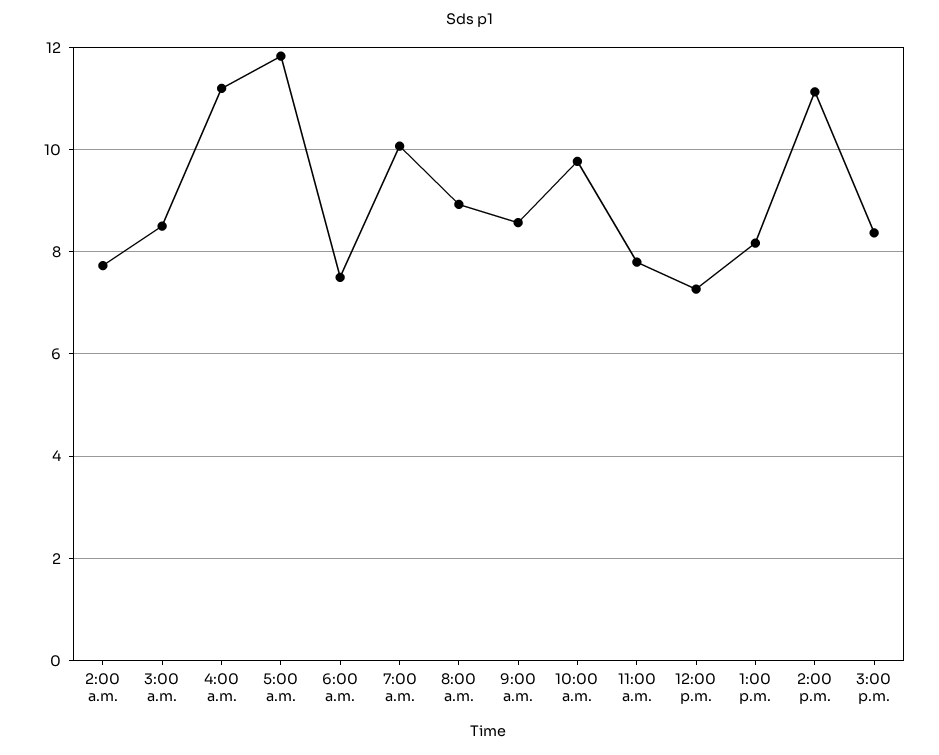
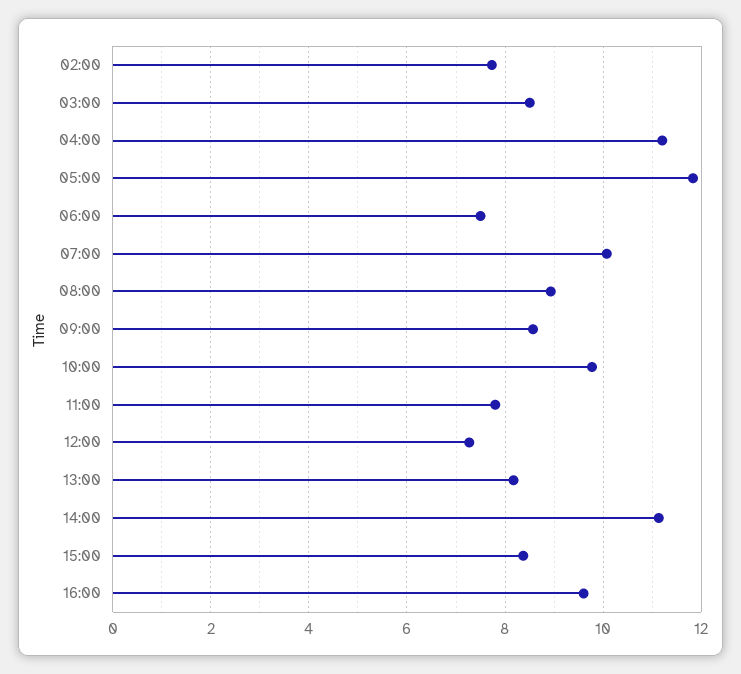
16:00: none -> 9.6

